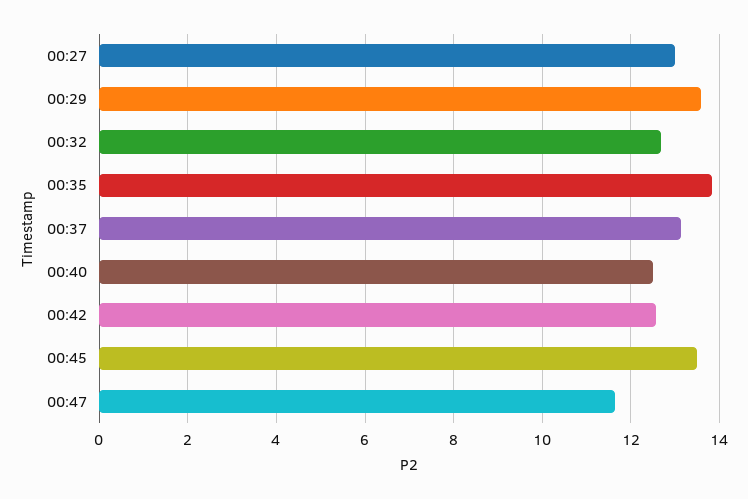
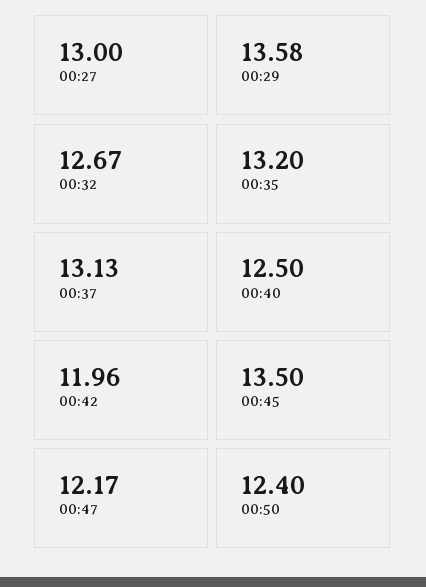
00:35: 13.8 -> 13.2
00:42: 12.6 -> 11.96
00:47: 11.6 -> 12.17
00:50: none -> 12.4

